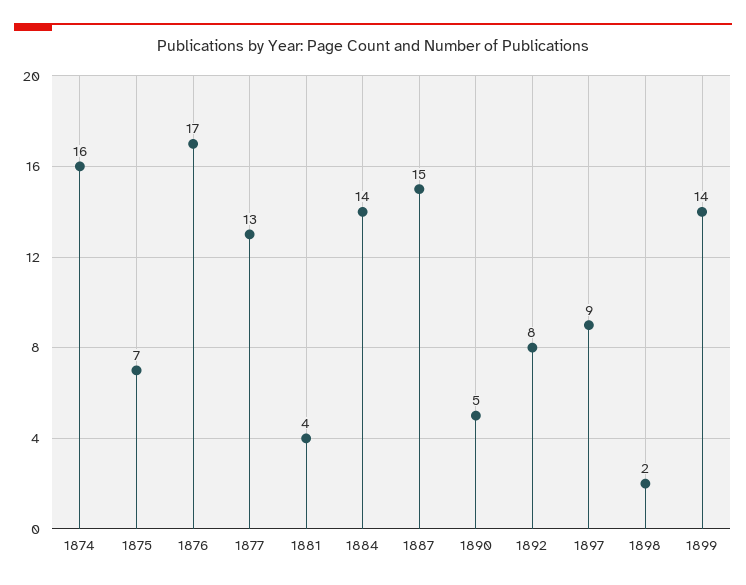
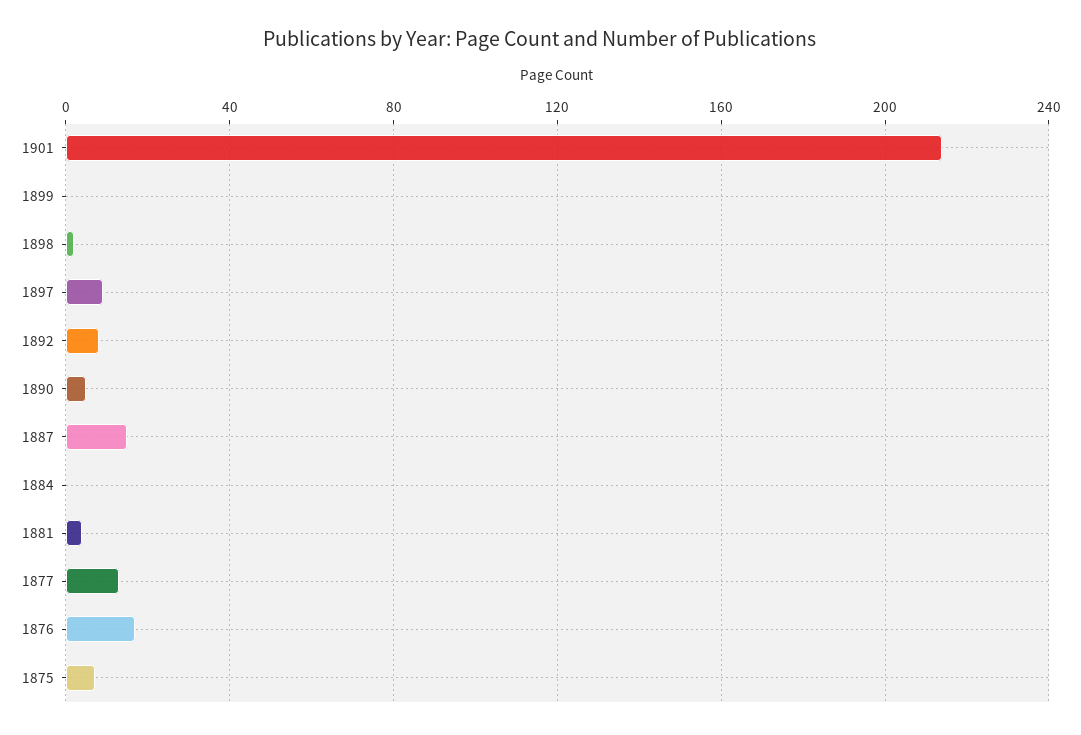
1874: 16 -> none
1884: 14 -> 0
1899: 14 -> 0
1901: none -> 215

